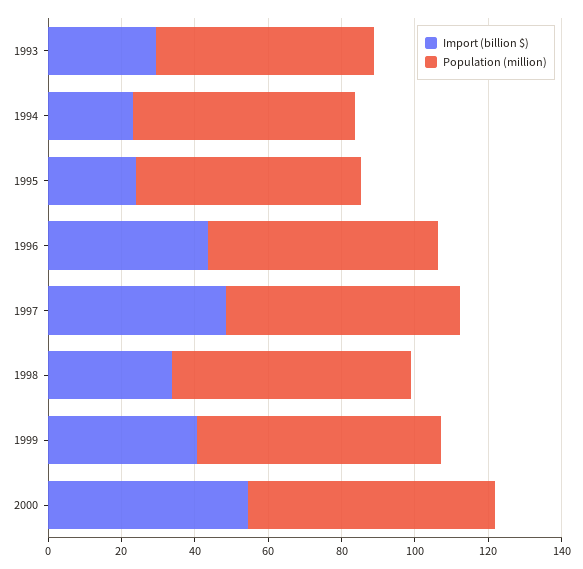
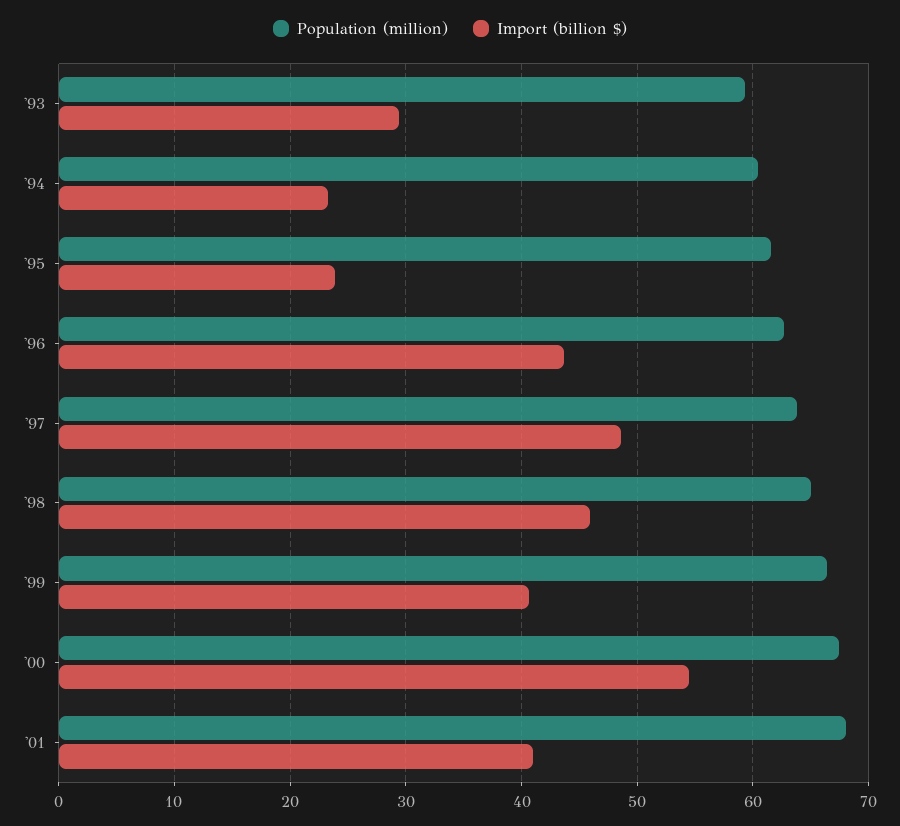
Import (billion $), 1998: 35 -> 46
Population (million), '01: none -> 68
Import (billion $), '01: none -> 41

